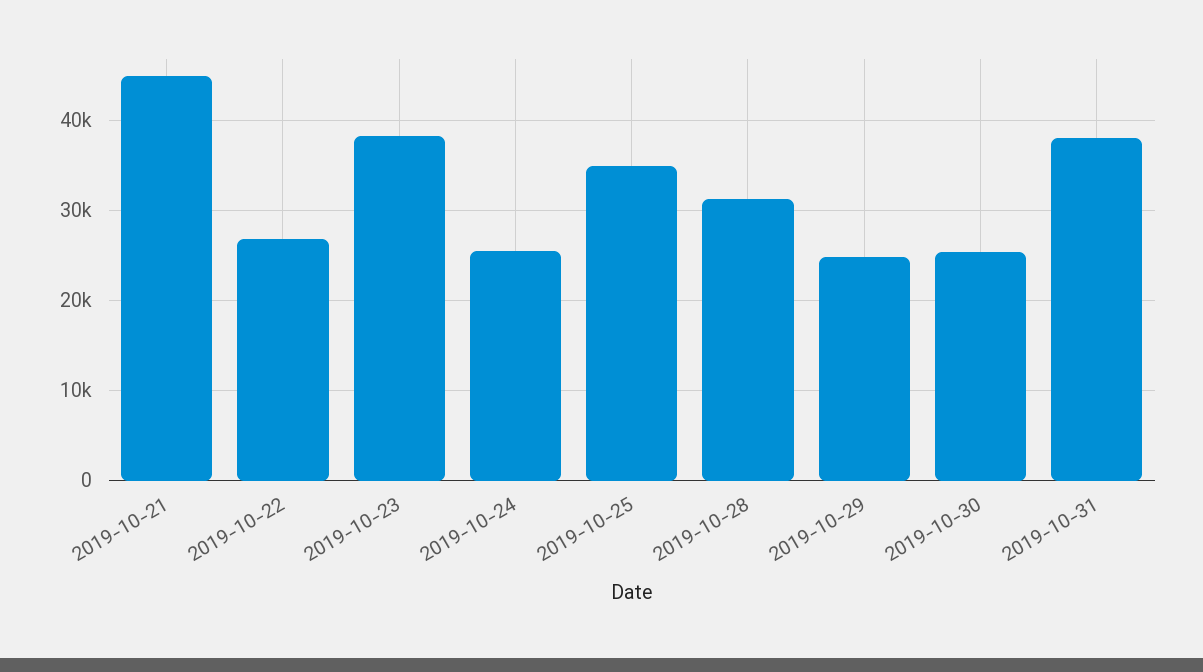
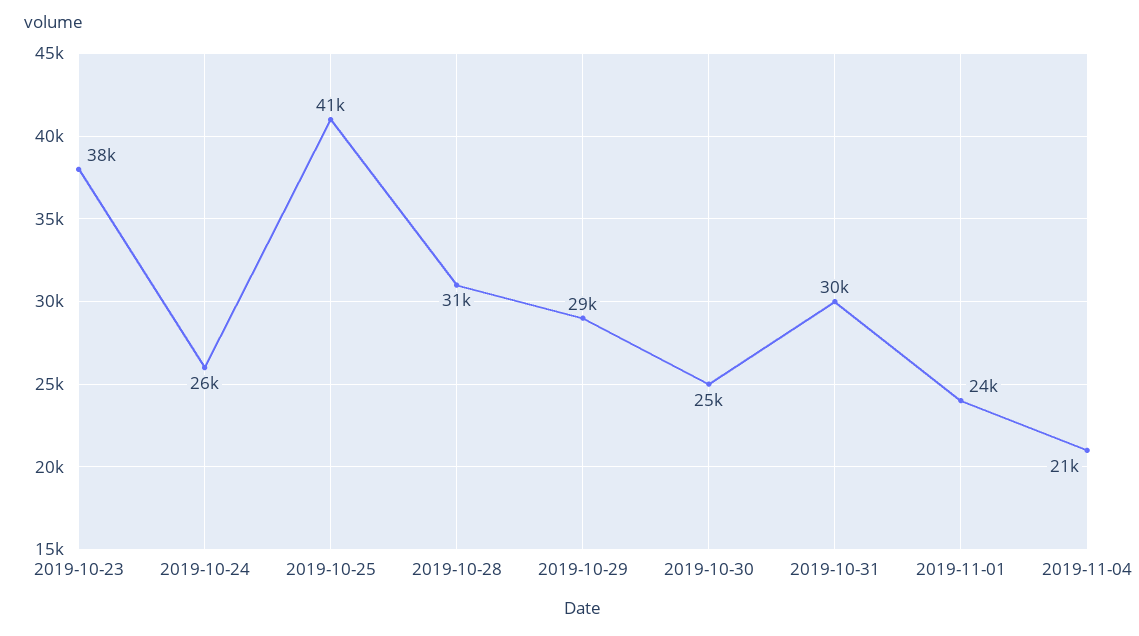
2019-10-21: 45000 -> none
2019-10-22: 27000 -> none
2019-10-25: 35000 -> 41000
2019-10-29: 25000 -> 29000
2019-10-31: 38000 -> 30000
2019-11-01: none -> 24000
2019-11-04: none -> 21000

